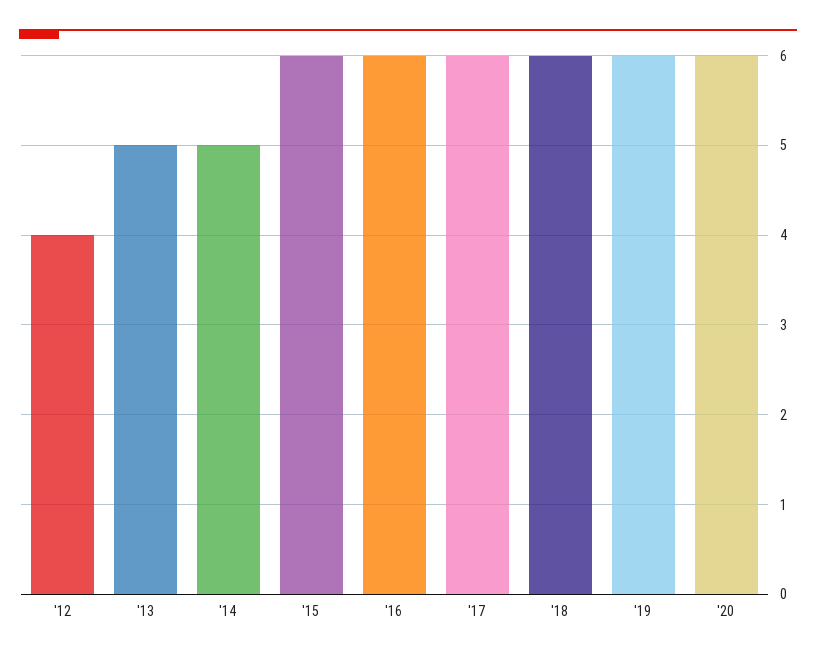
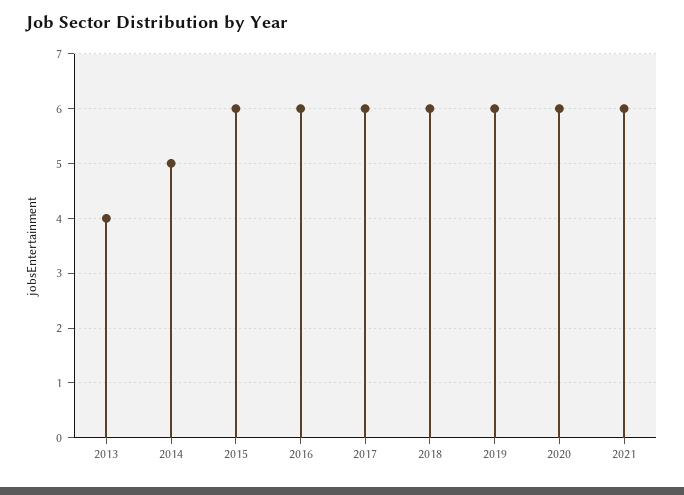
'12: 4 -> none
'13: 5 -> 4
2021: none -> 6

